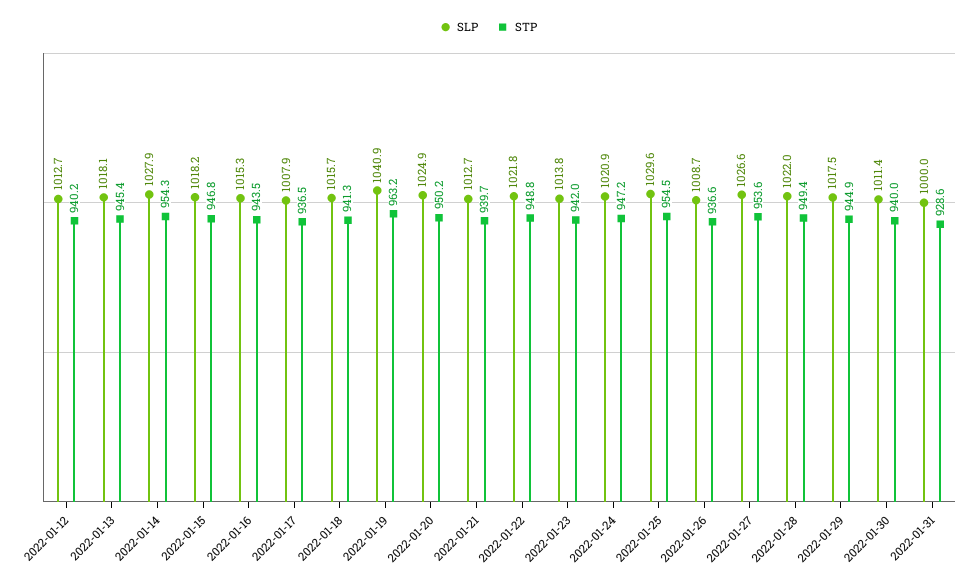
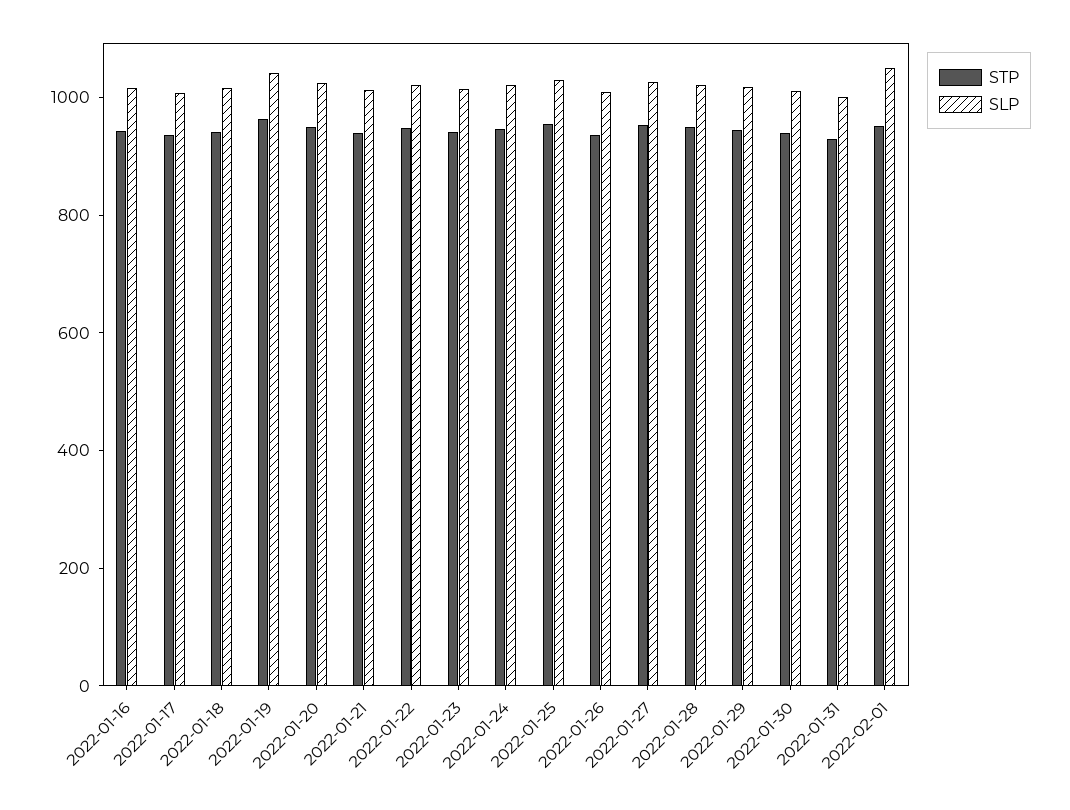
SLP, 2022-01-12: 1012.7 -> none
STP, 2022-01-12: 940.2 -> none
SLP, 2022-01-13: 1018.1 -> none
STP, 2022-01-13: 945.4 -> none
SLP, 2022-01-14: 1027.9 -> none
STP, 2022-01-14: 954.3 -> none
SLP, 2022-01-15: 1018.2 -> none
STP, 2022-01-15: 946.8 -> none
STP, 2022-02-01: none -> 950
SLP, 2022-02-01: none -> 1050

